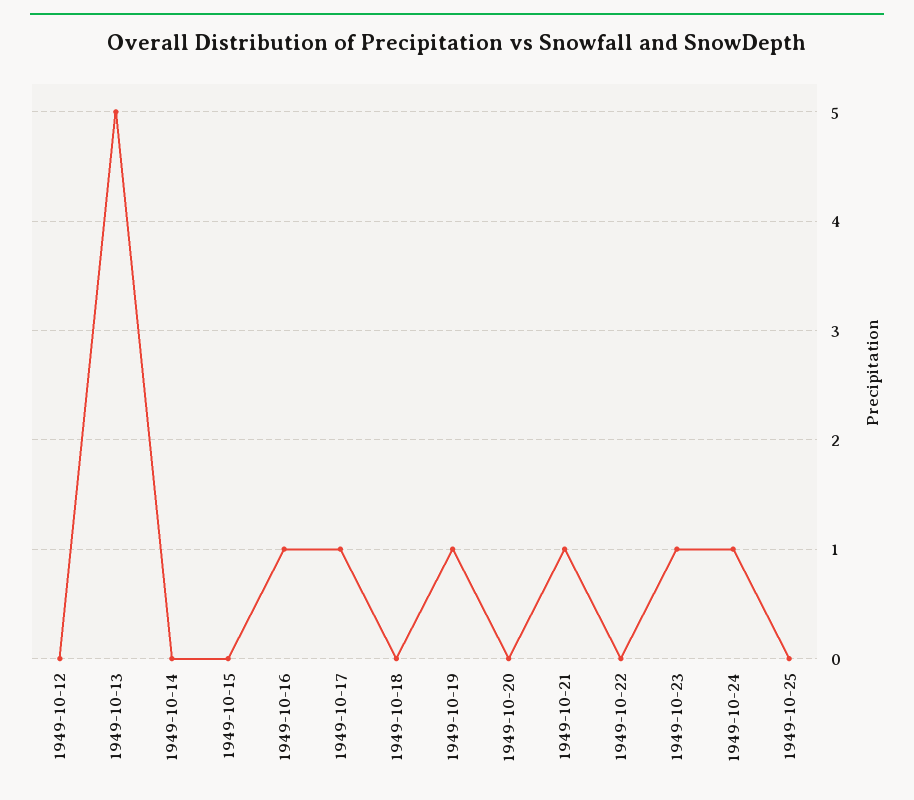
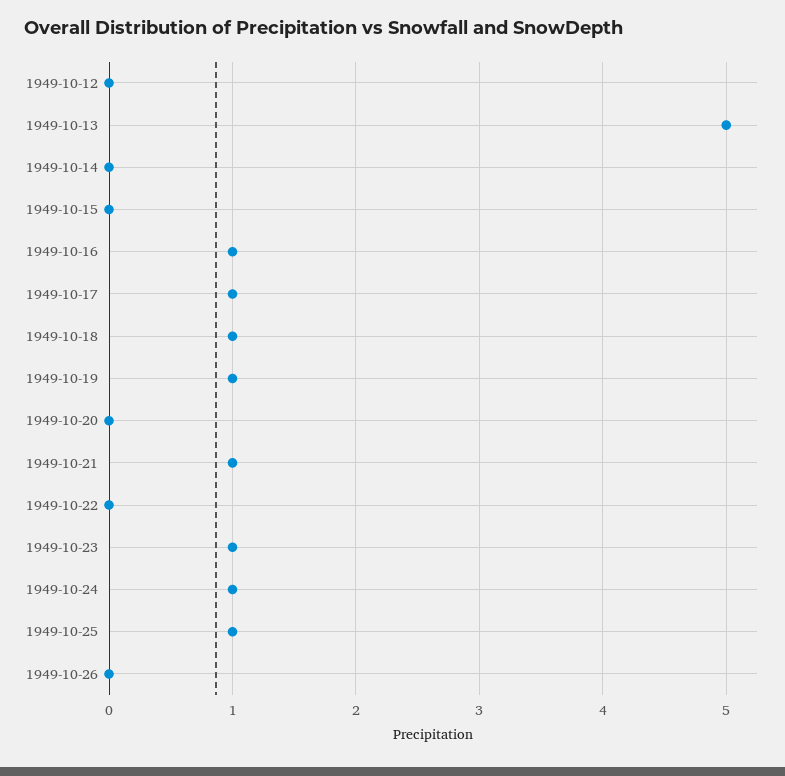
1949-10-18: 0 -> 1
1949-10-25: 0 -> 1
1949-10-26: none -> 0

